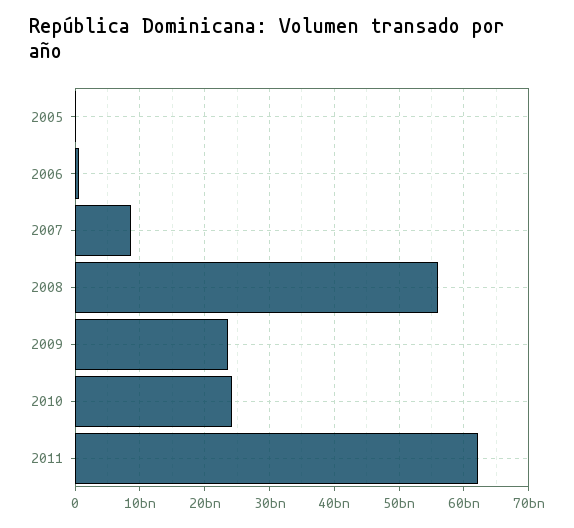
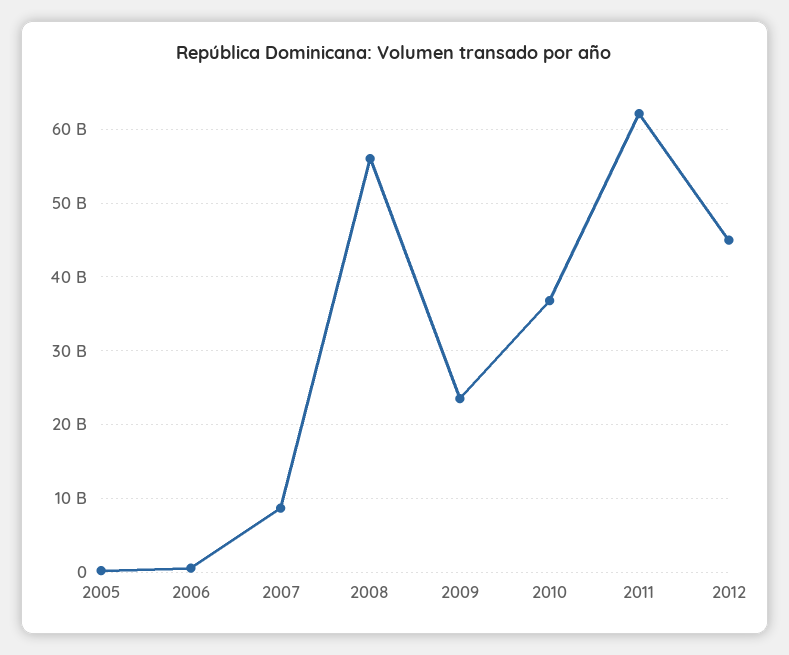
2010: 24000000000 -> 37000000000
2012: none -> 45000000000

